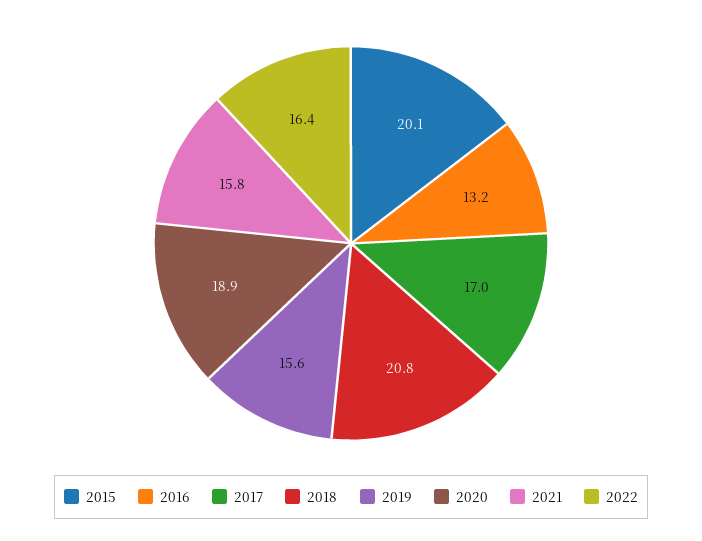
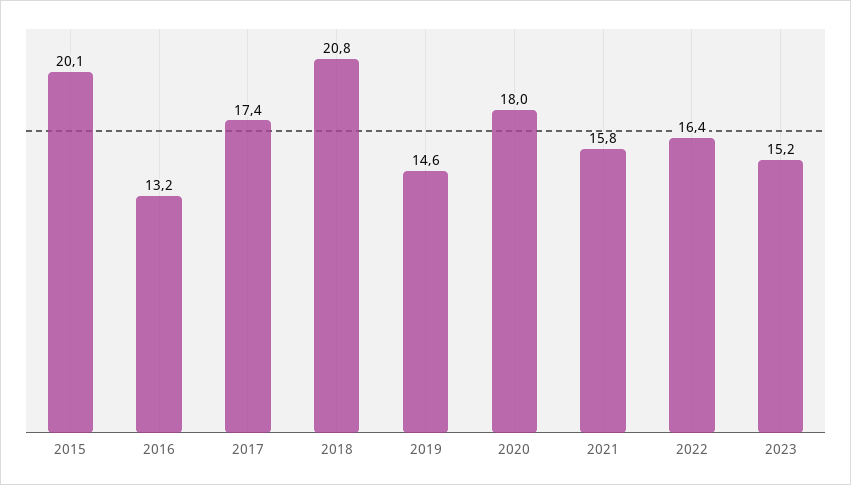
2017: 17 -> 17.4
2019: 15.6 -> 14.6
2020: 18.9 -> 18
2023: none -> 15.2

